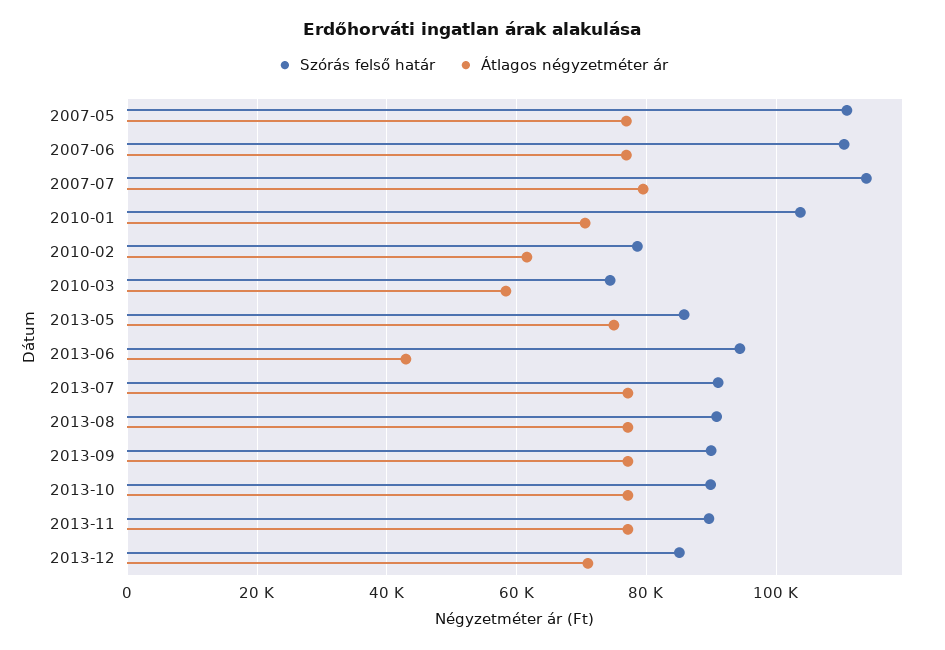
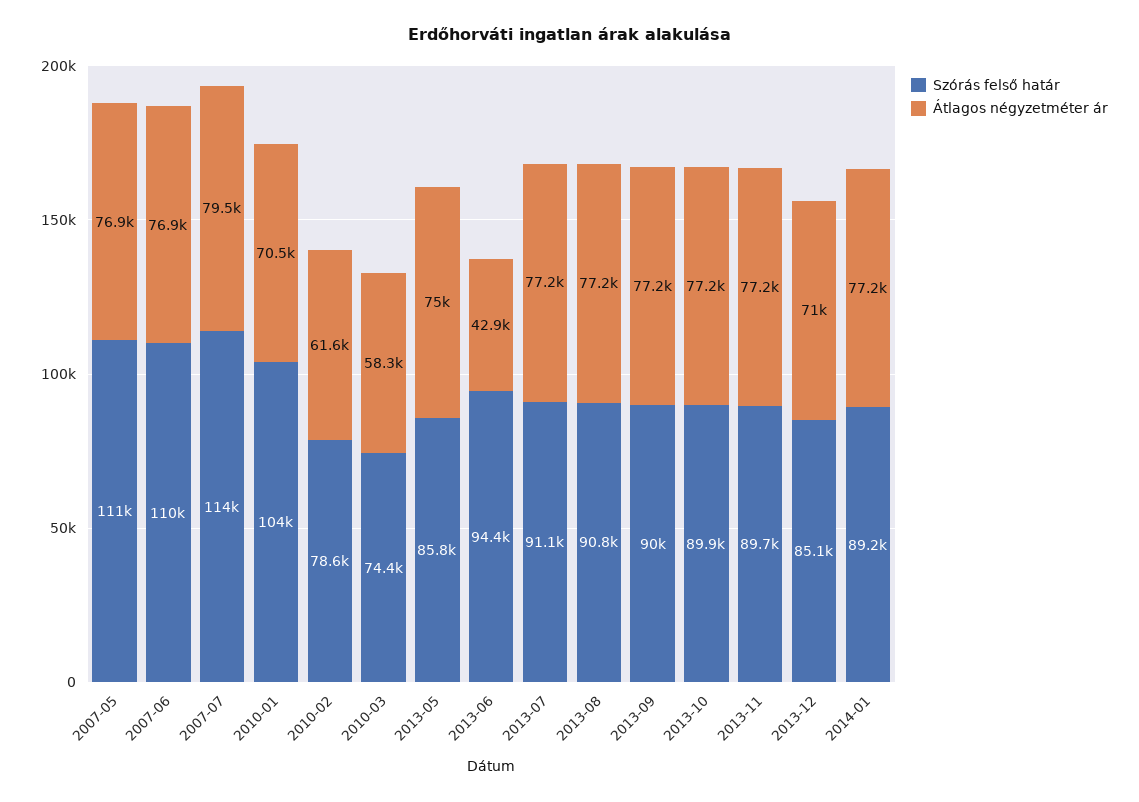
Szórás felső határ, 2014-01: none -> 89200
Átlagos négyzetméter ár, 2014-01: none -> 77200

